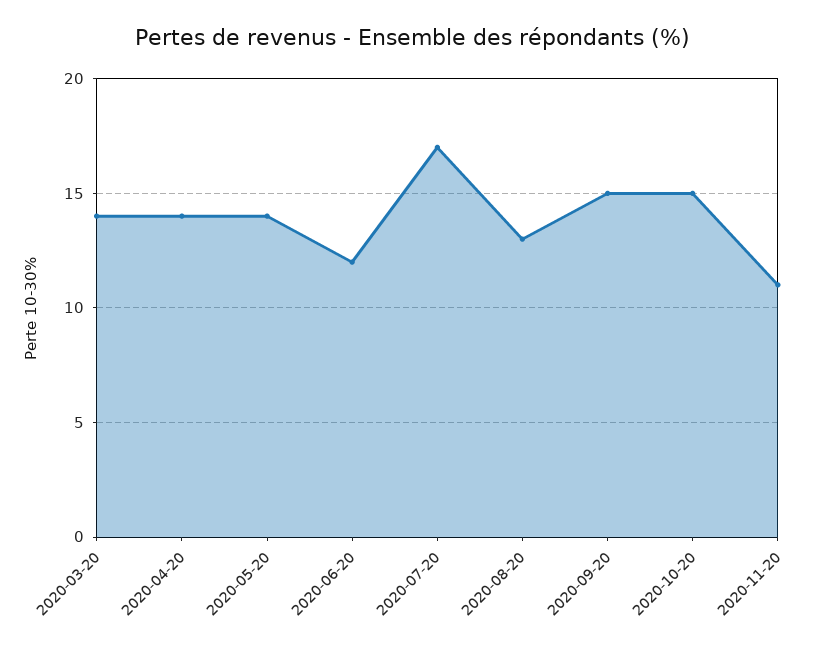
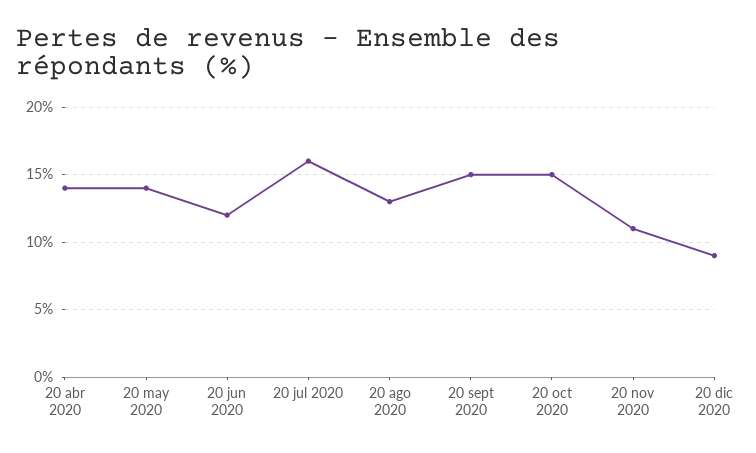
2020-03-20: 14 -> none
2020-07-20: 17 -> 16
20 dic 2020: none -> 9

